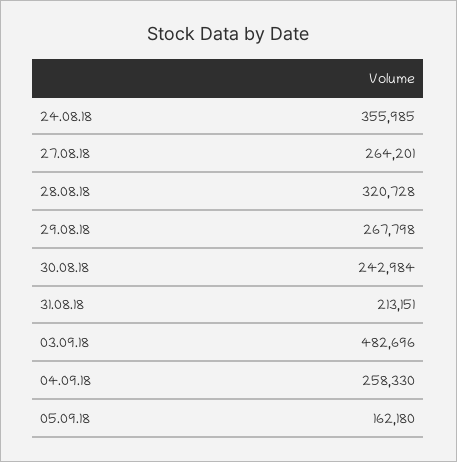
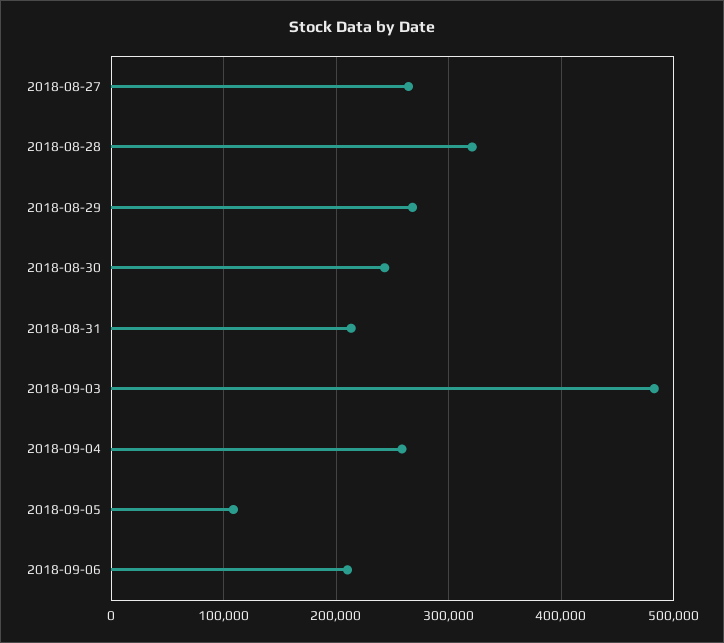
24.08.18: 355985 -> none
05.09.18: 162180 -> 110000
2018-09-06: none -> 210000

